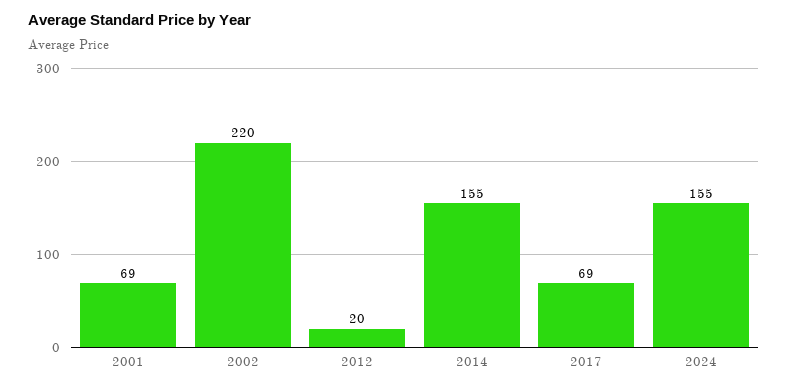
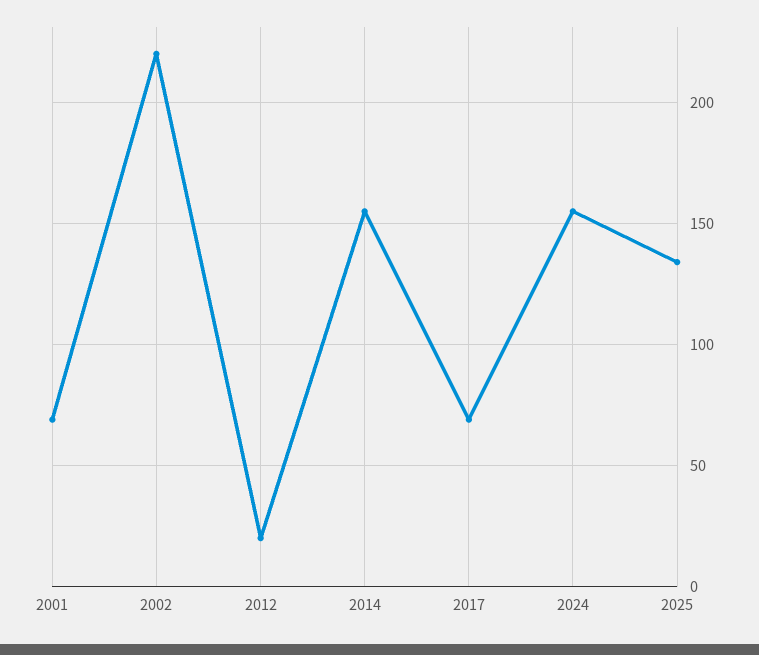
2025: none -> 135

